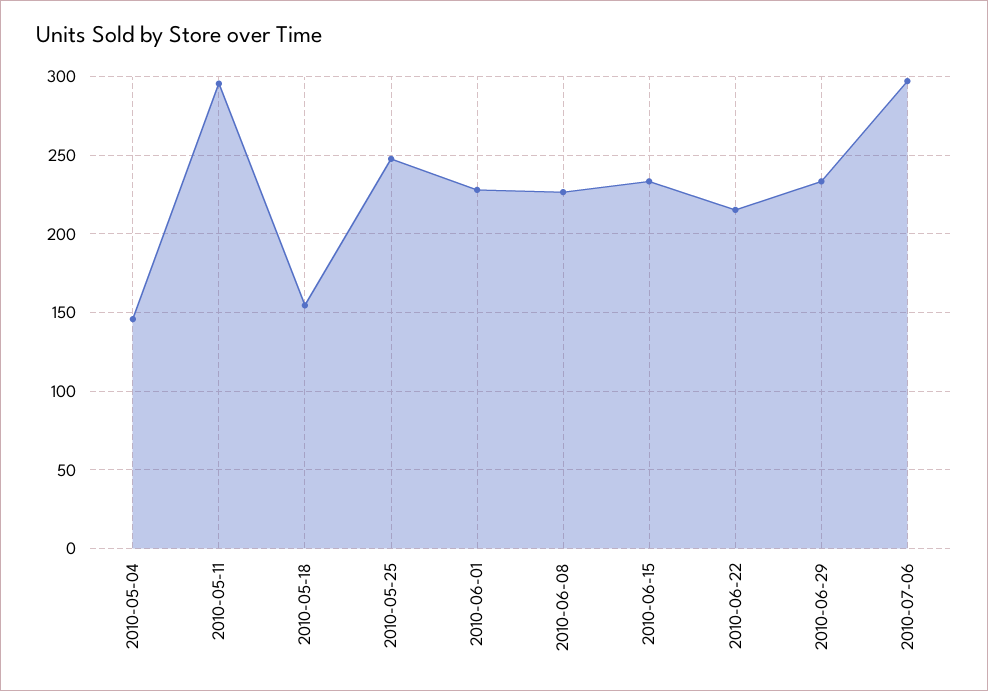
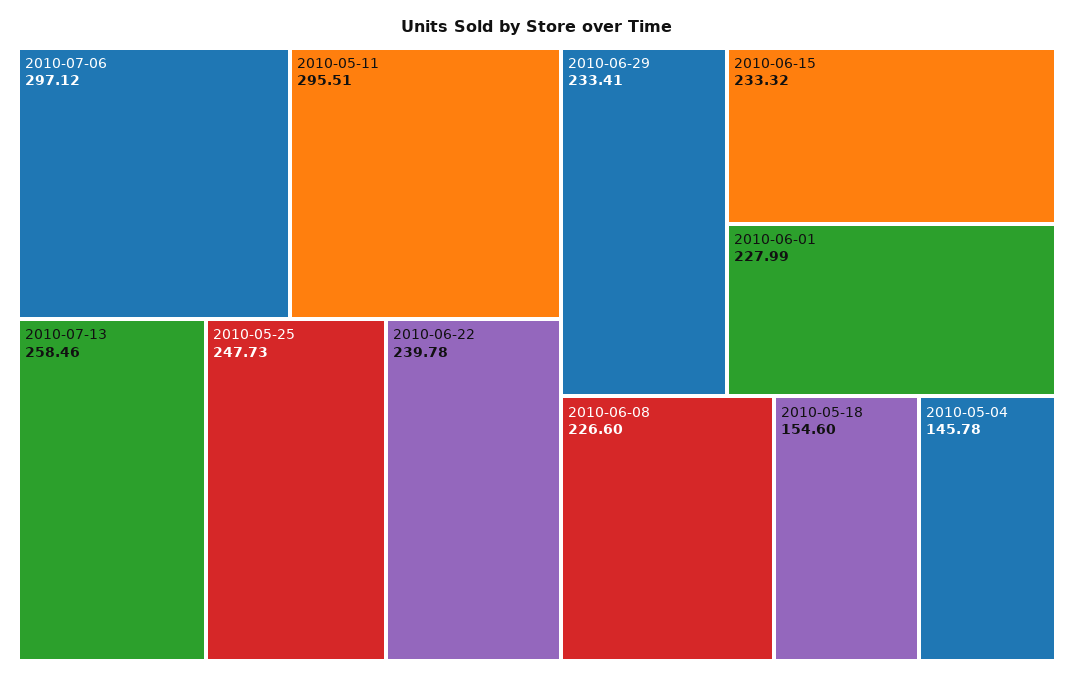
2010-06-22: 215 -> 239.78
2010-07-13: none -> 258.46

